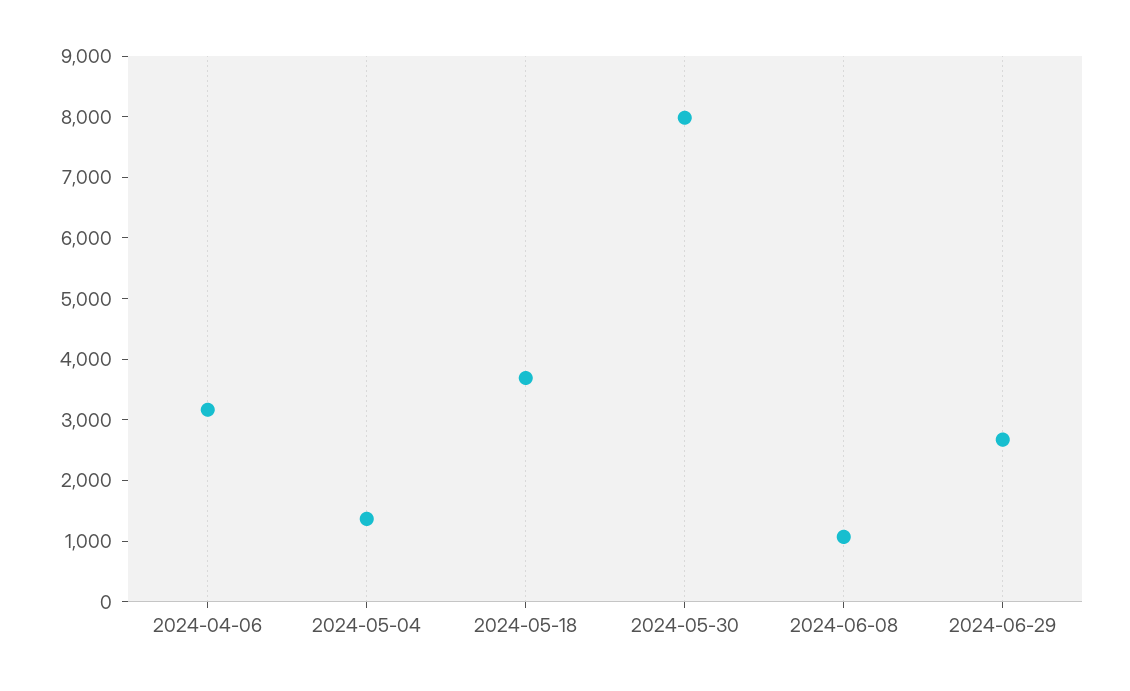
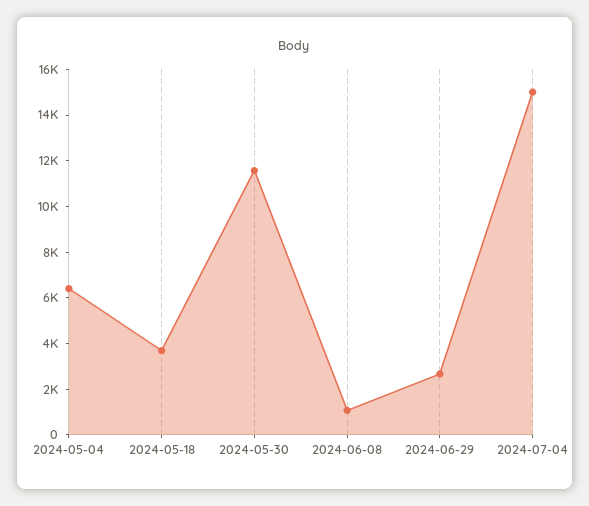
2024-04-06: 3200 -> none
2024-05-04: 1400 -> 6500
2024-05-30: 8000 -> 11500
2024-07-04: none -> 15000

